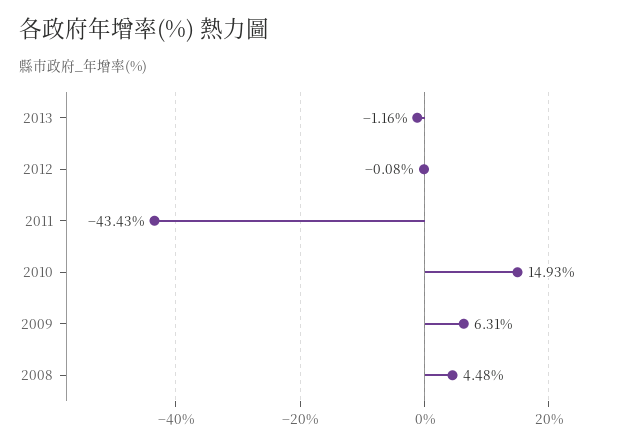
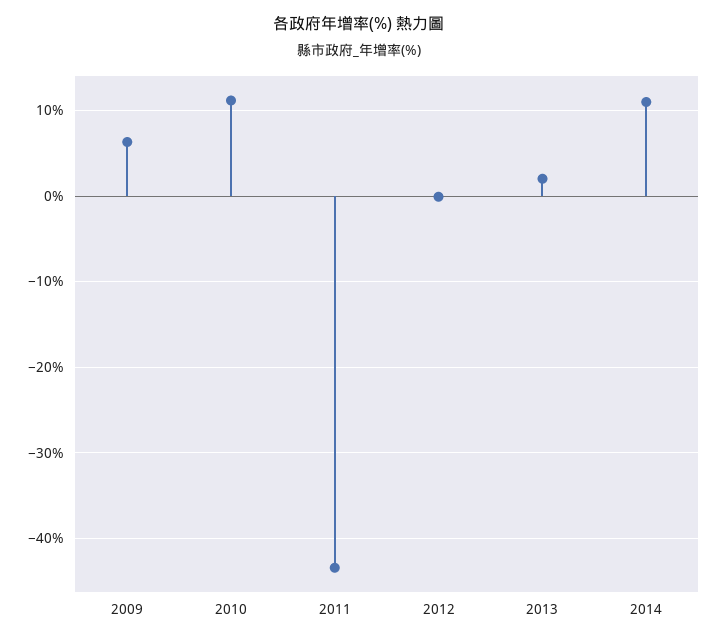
2013: -1.16 -> 2
2010: 14.93 -> 11
2008: 4.48 -> none
2014: none -> 11

